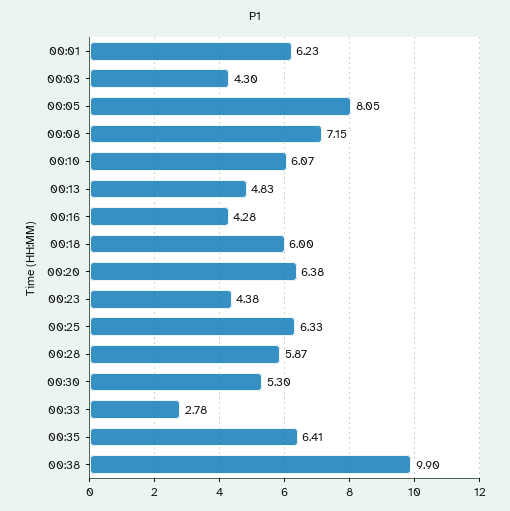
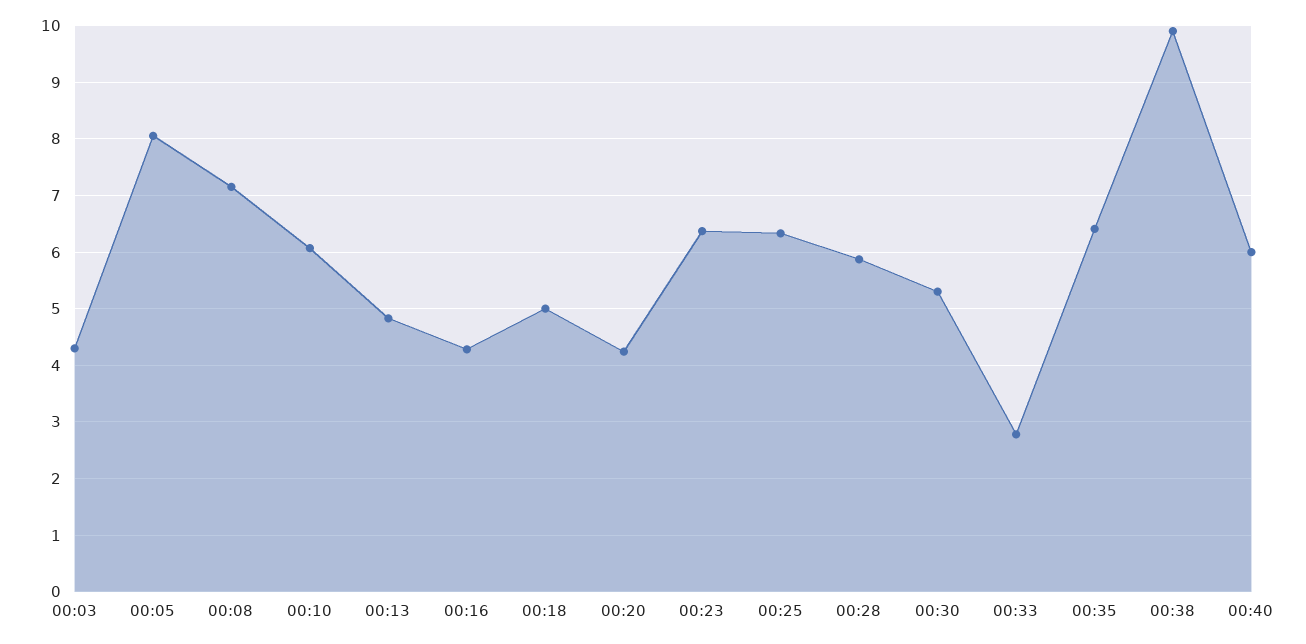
00:01: 6.23 -> none
00:18: 6 -> 5
00:20: 6.38 -> 4.2
00:23: 4.38 -> 6.4
00:40: none -> 6

